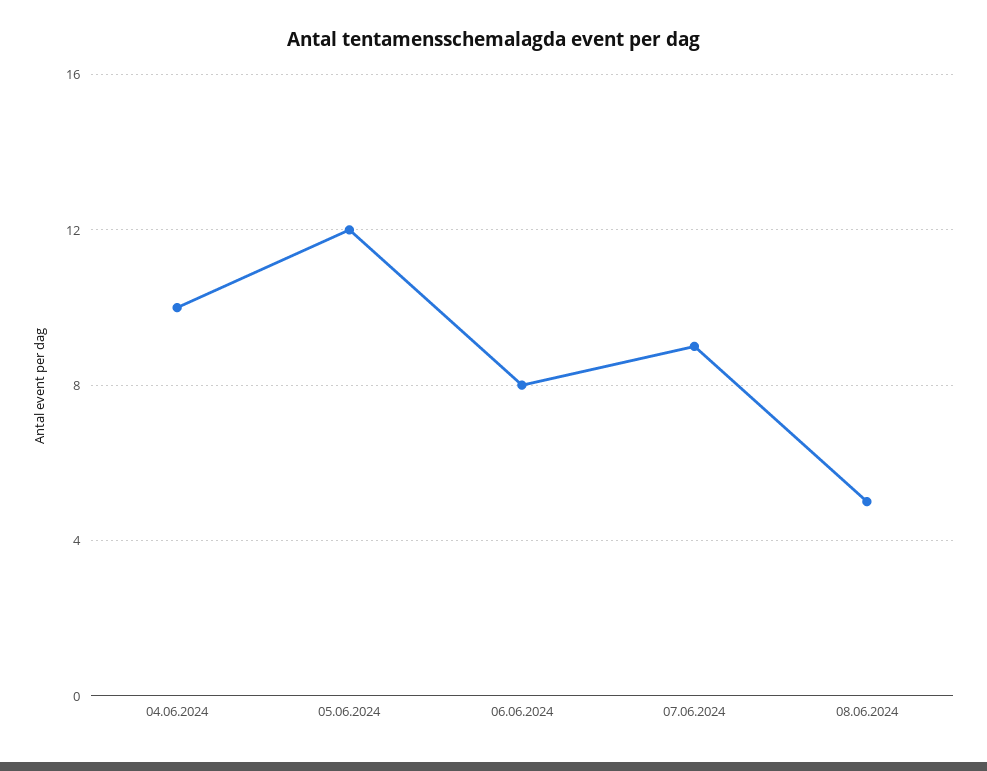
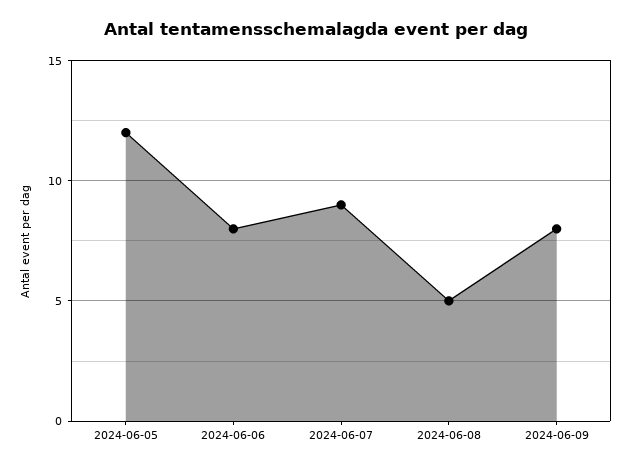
04.06.2024: 10 -> none
2024-06-09: none -> 8

